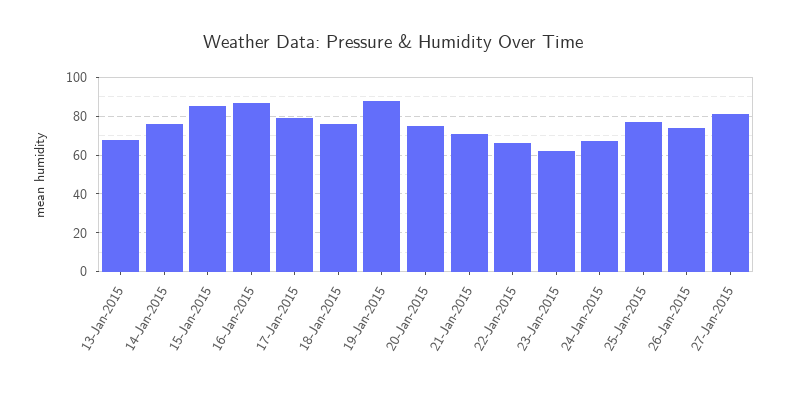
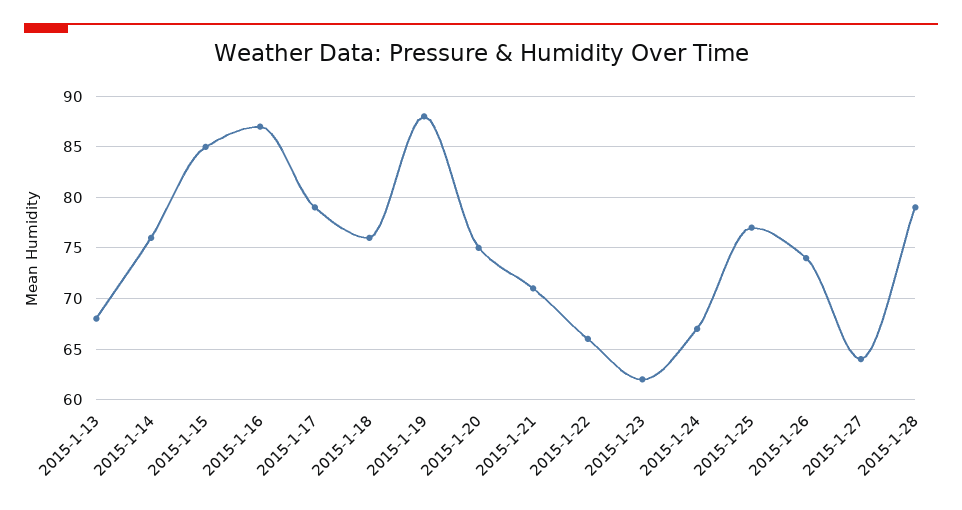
27-Jan-2015: 80 -> 64
2015-1-28: none -> 79

